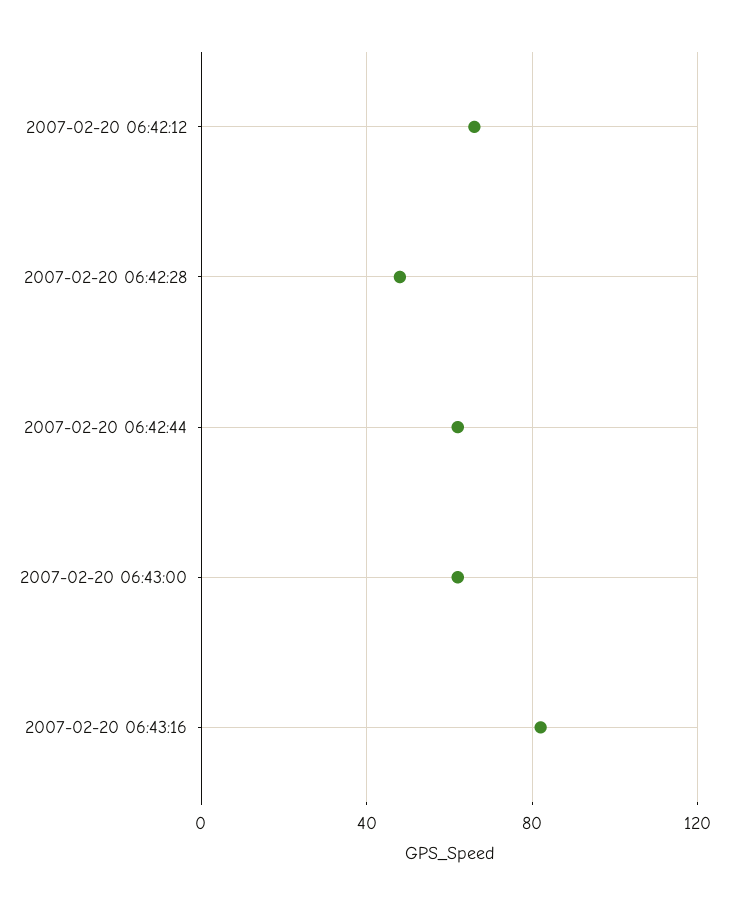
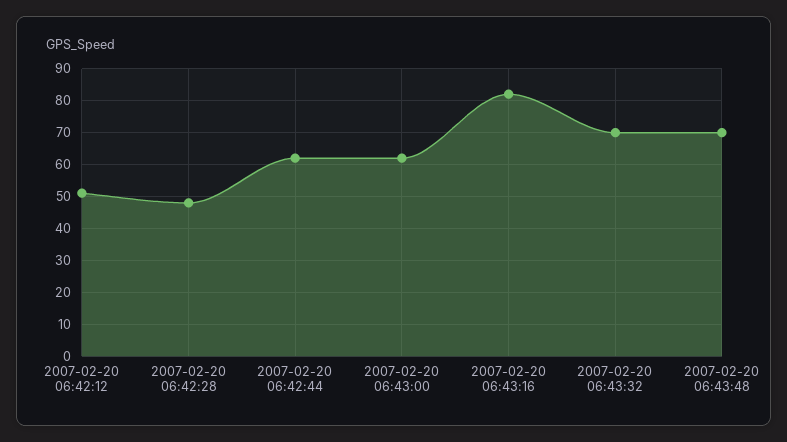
2007-02-20 06:42:12: 65 -> 50
2007-02-20 06:43:32: none -> 70
2007-02-20 06:43:48: none -> 70

